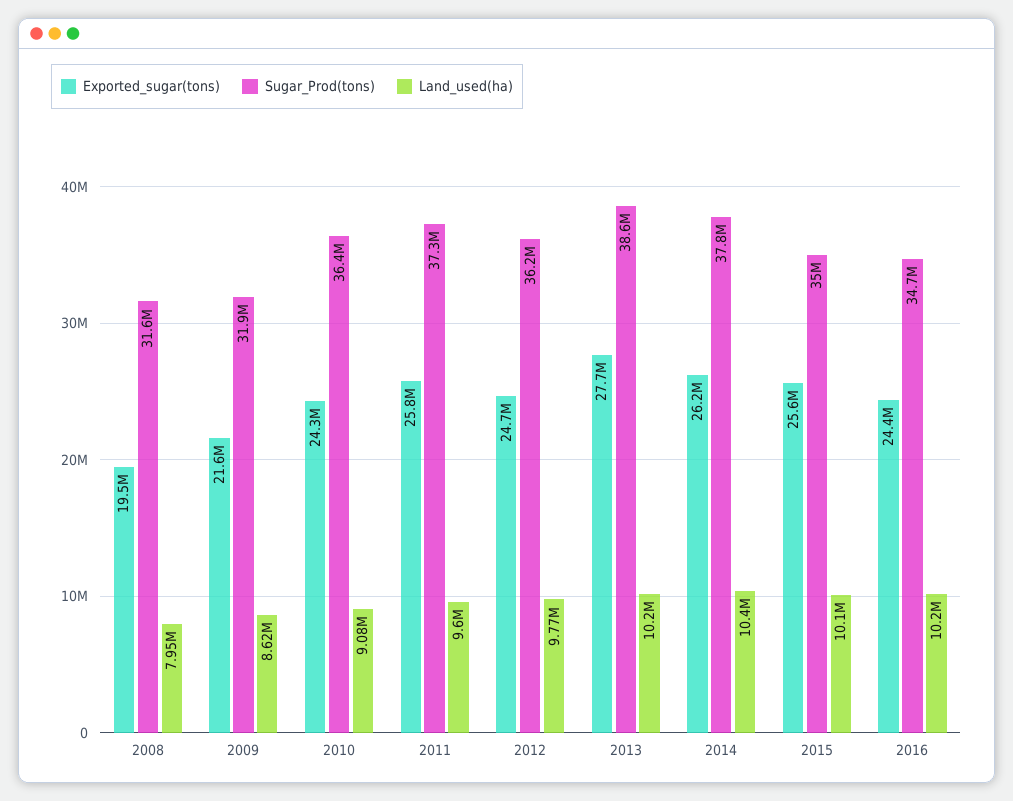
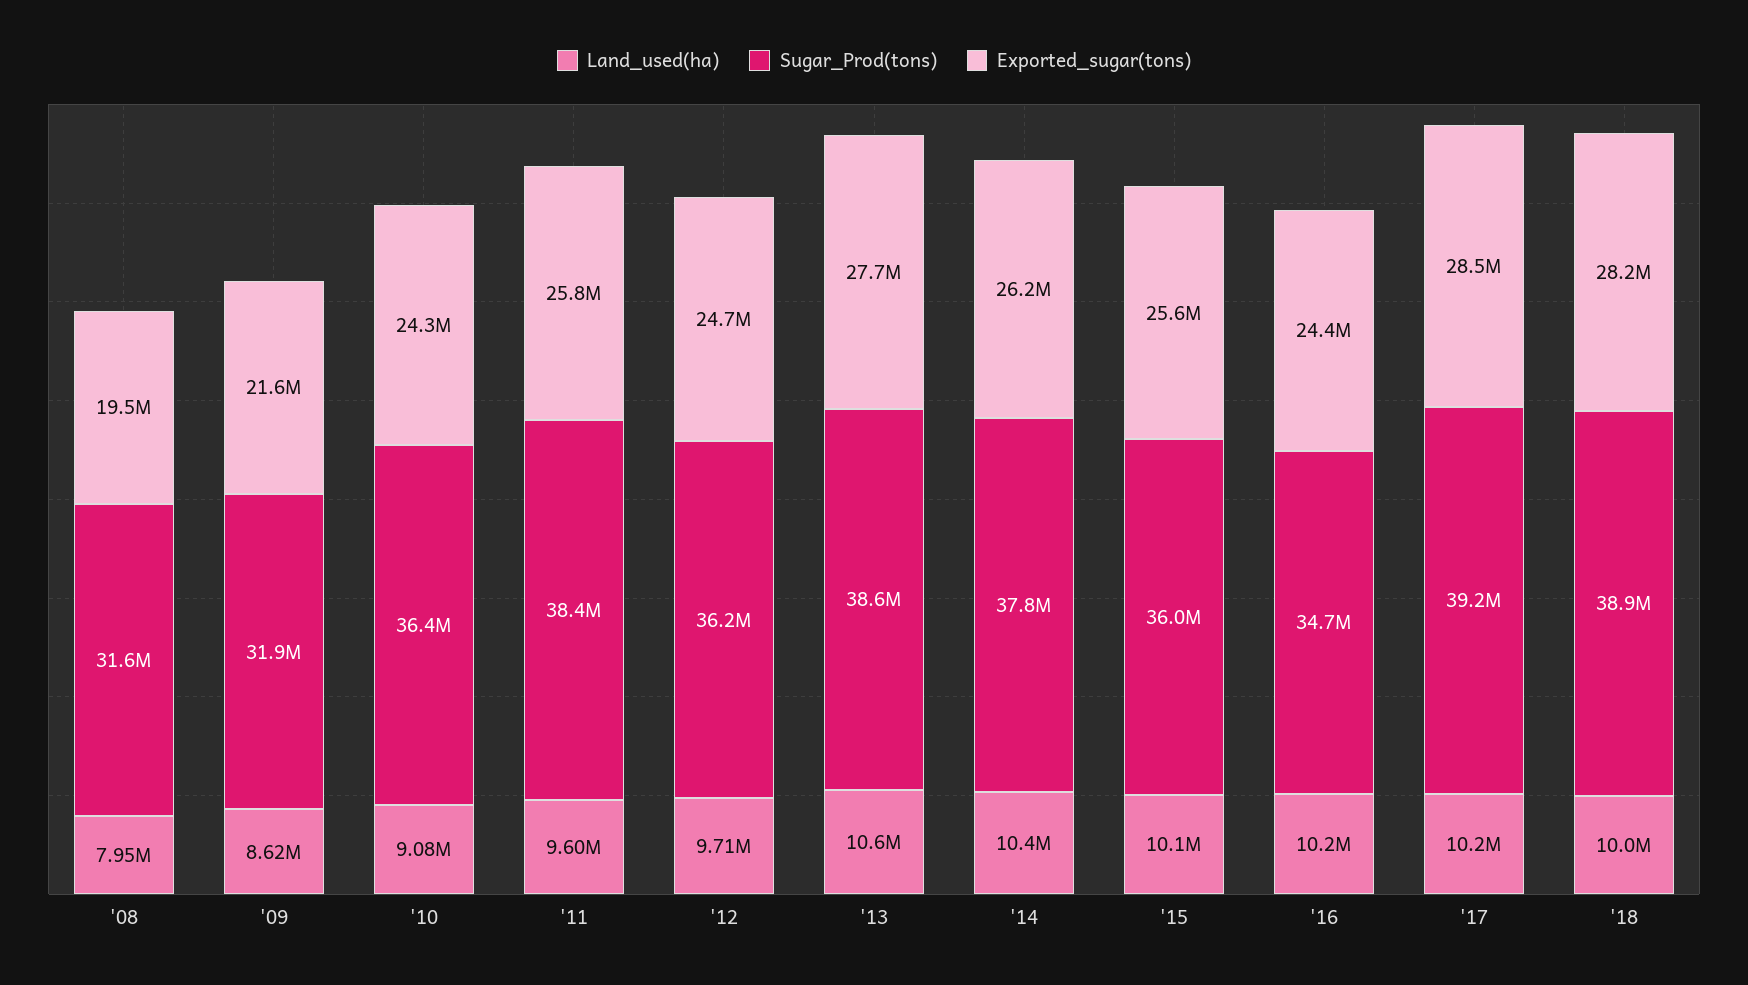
Sugar_Prod(tons), 2011: 37300000 -> 38400000
Land_used(ha), 2012: 9770000 -> 9710000
Land_used(ha), 2013: 10200000 -> 10600000
Sugar_Prod(tons), 2015: 35000000 -> 36000000
Land_used(ha), '17: none -> 10200000
Sugar_Prod(tons), '17: none -> 39200000
Exported_sugar(tons), '17: none -> 28500000
Land_used(ha), '18: none -> 10000000
Sugar_Prod(tons), '18: none -> 38900000
Exported_sugar(tons), '18: none -> 28200000

